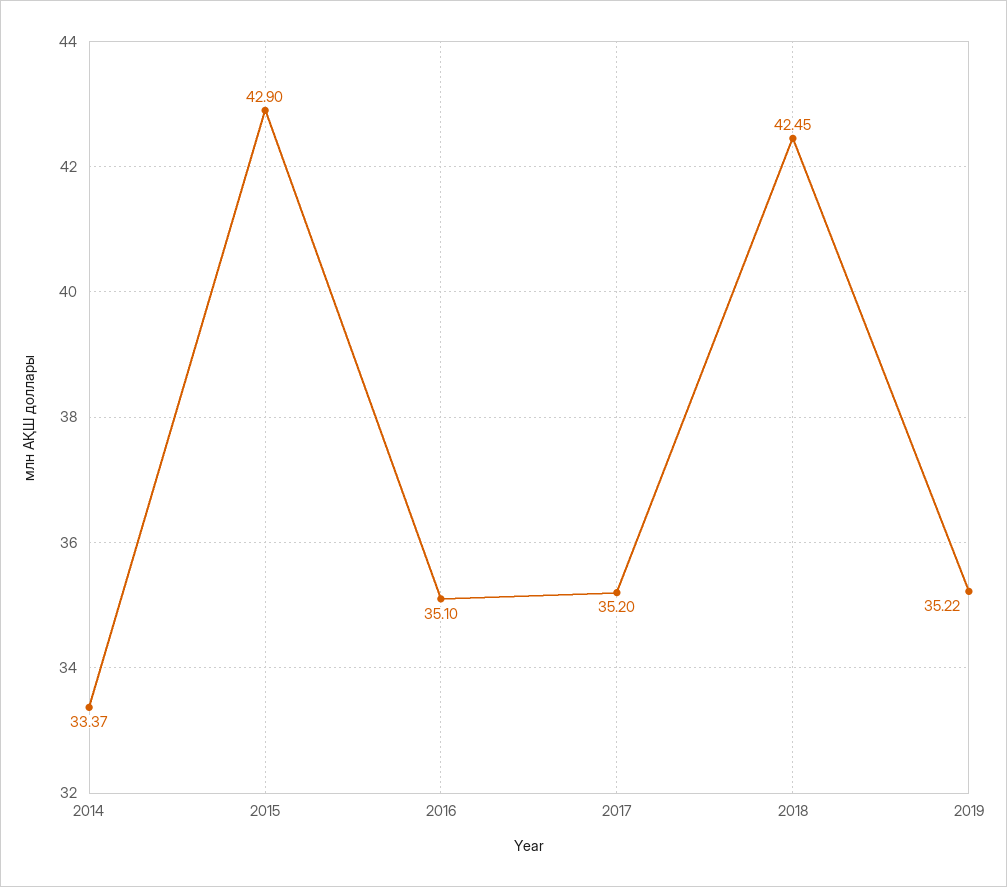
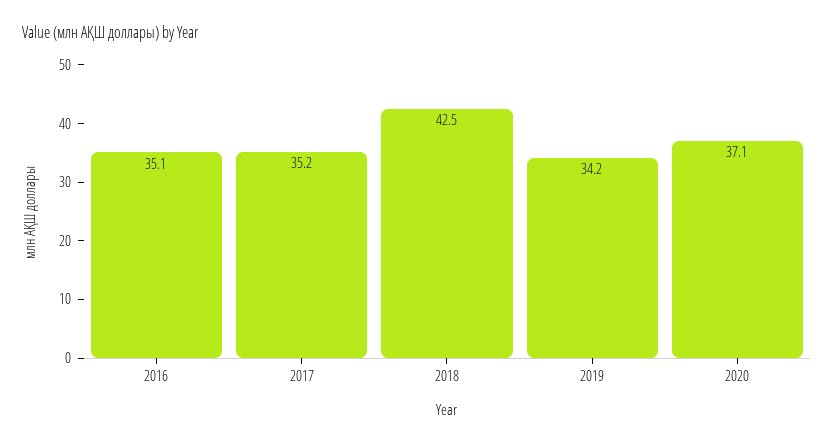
2014: 33.37 -> none
2015: 42.9 -> none
2019: 35.22 -> 34.2
2020: none -> 37.1

